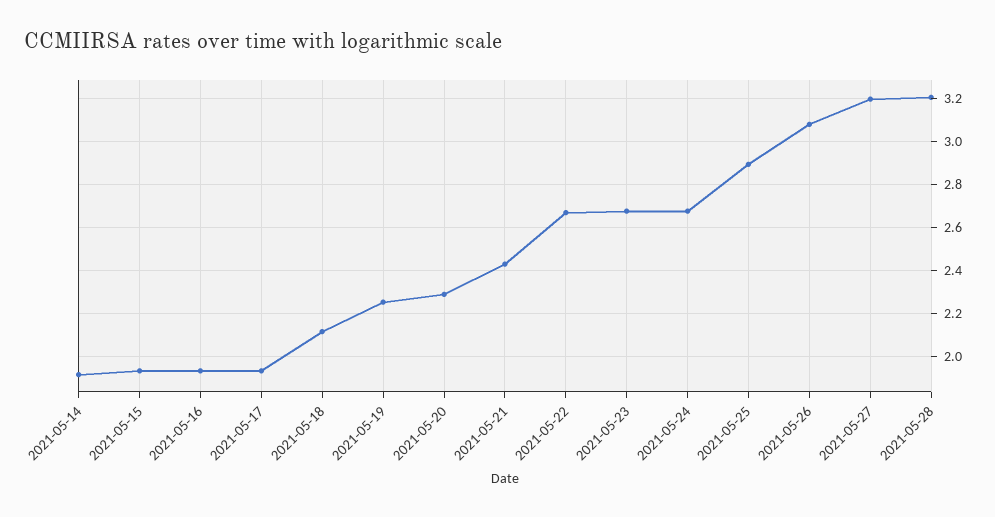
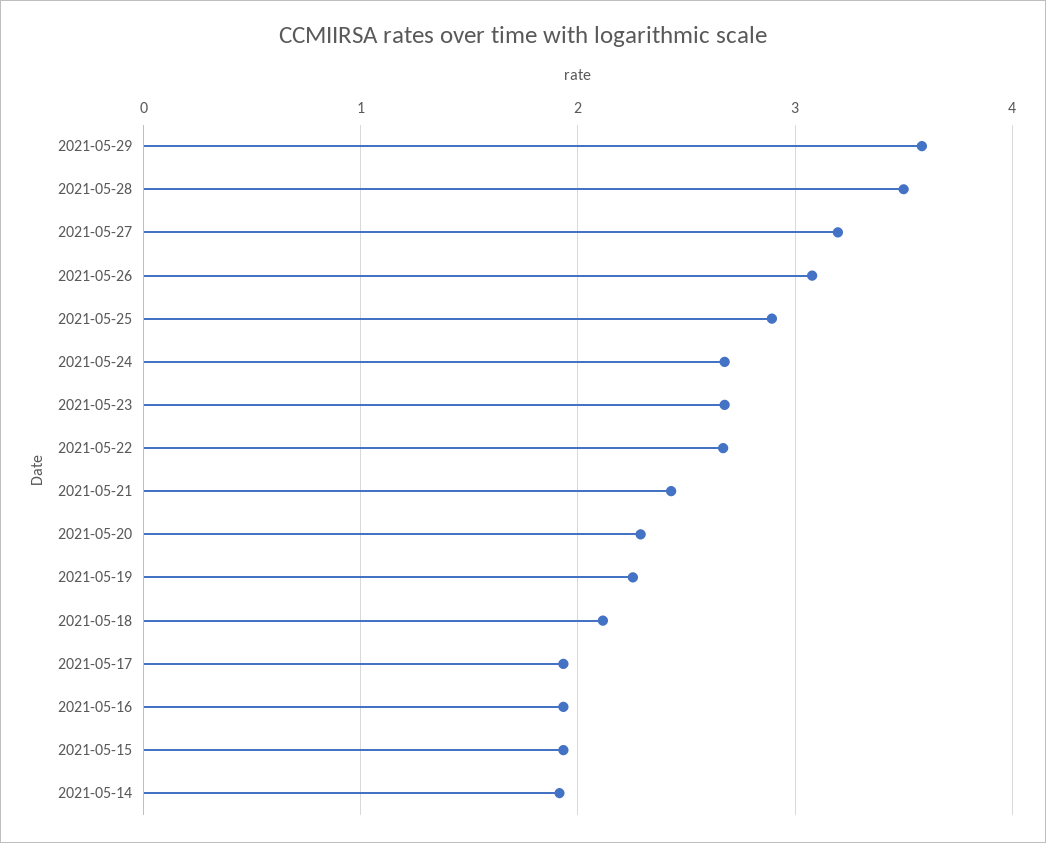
2021-05-28: 3.2 -> 3.5
2021-05-29: none -> 3.6

